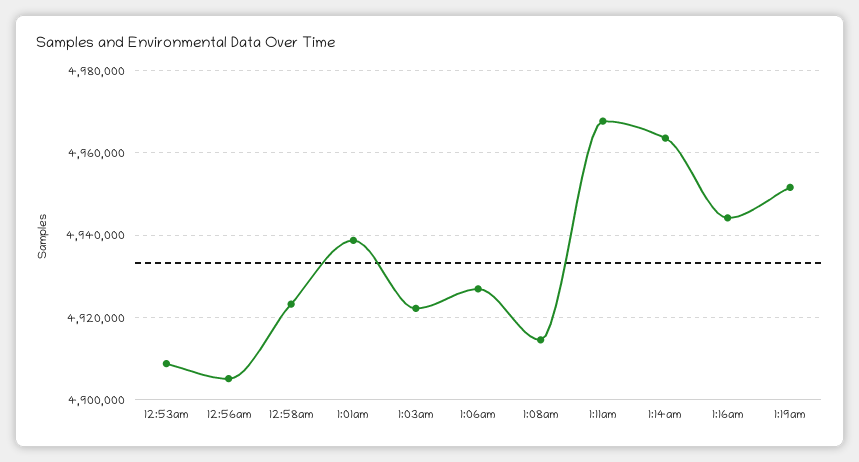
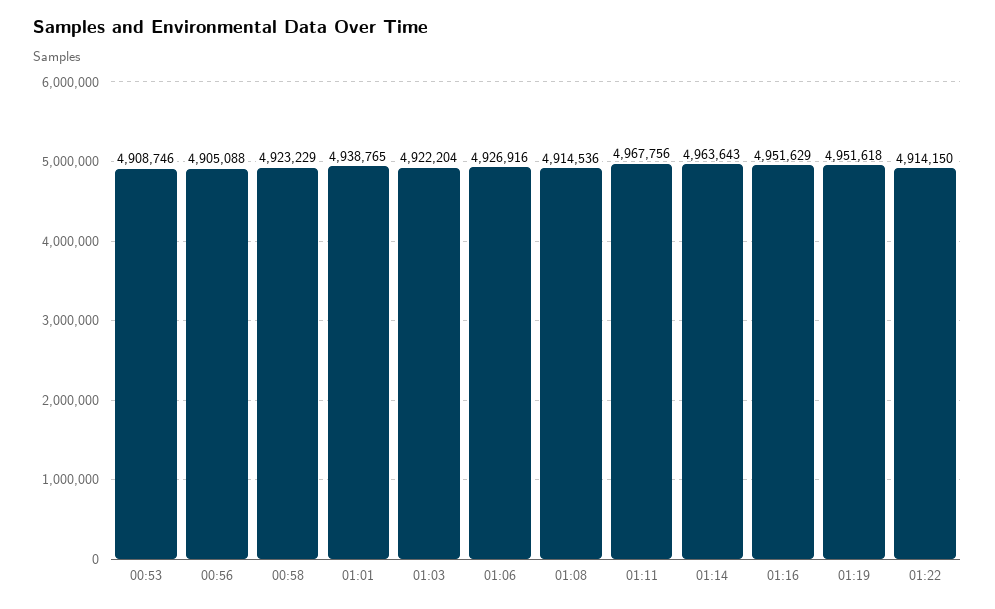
1:16am: 4944000 -> 4951629
01:22: none -> 4914150

